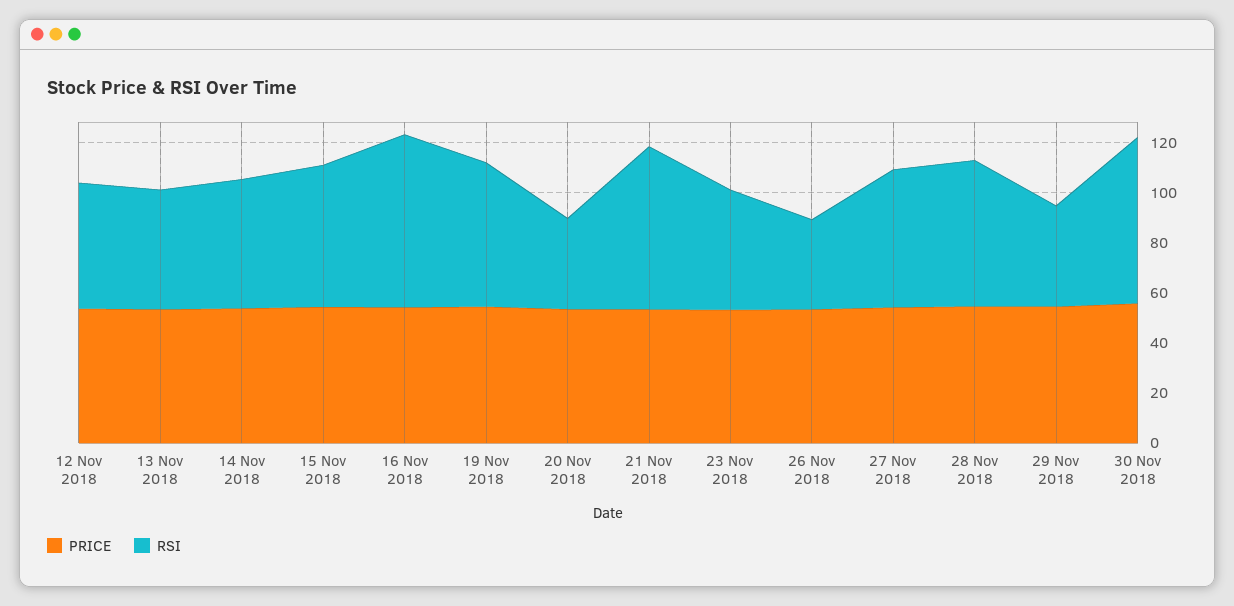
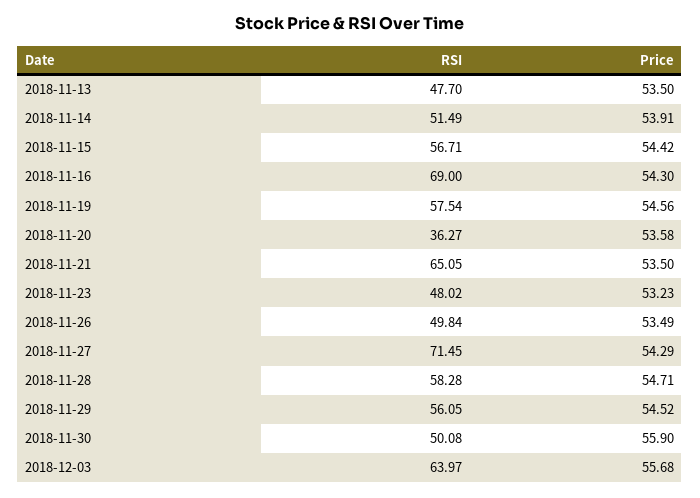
PRICE, 12 Nov 2018: 55 -> none
RSI, 12 Nov 2018: 50 -> none
RSI, 26 Nov 2018: 35 -> 49.84
RSI, 27 Nov 2018: 55 -> 71.45
RSI, 29 Nov 2018: 40 -> 56.05
RSI, 30 Nov 2018: 65 -> 50.08
RSI, 2018-12-03: none -> 63.97
PRICE, 2018-12-03: none -> 55.68

